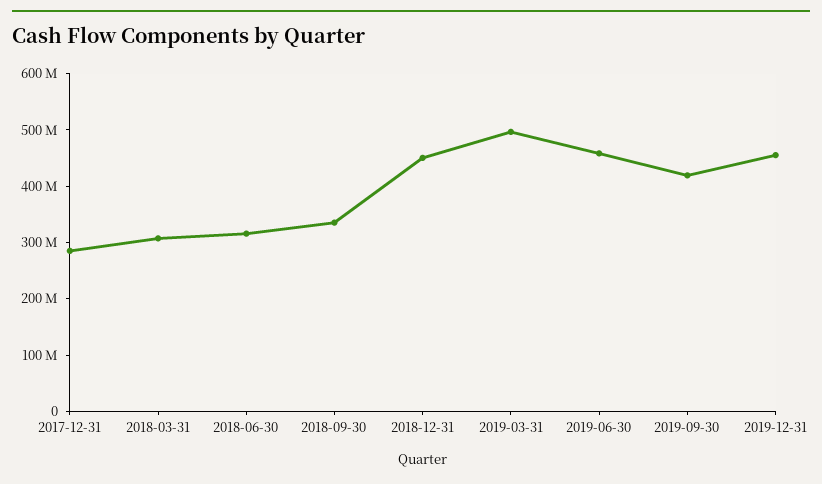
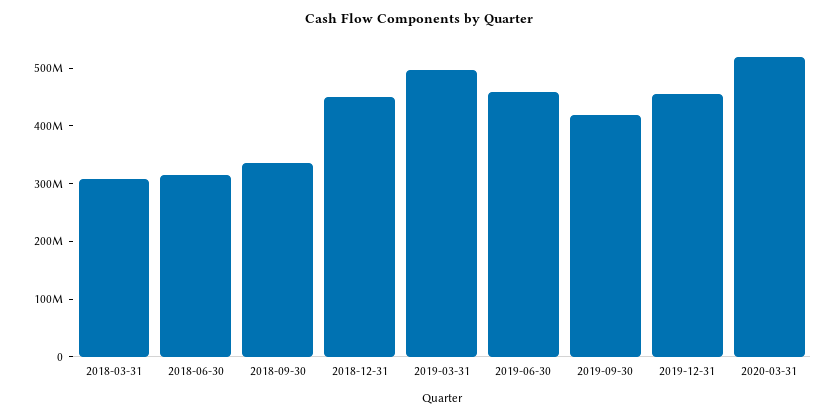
2017-12-31: 280000000 -> none
2020-03-31: none -> 520000000

